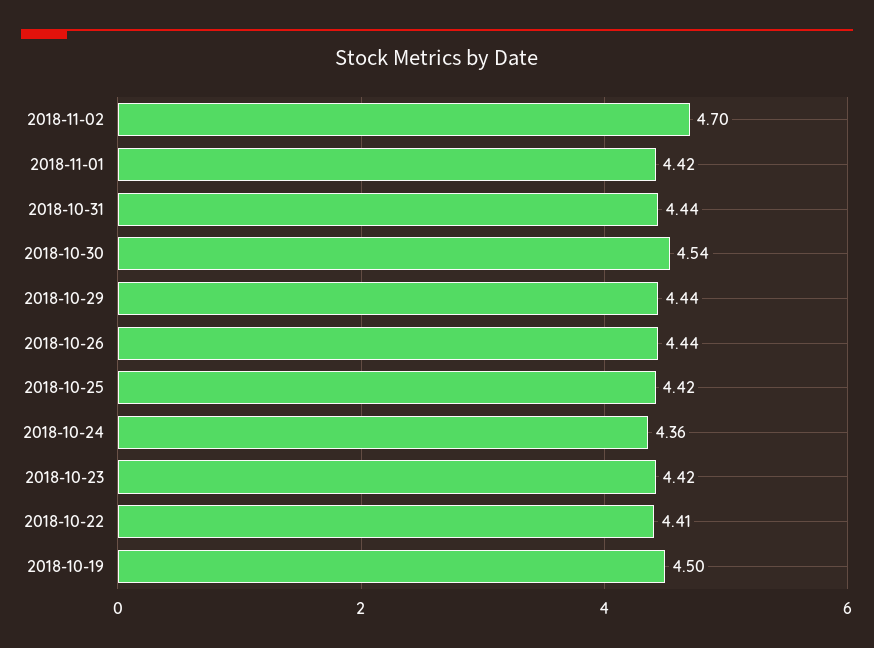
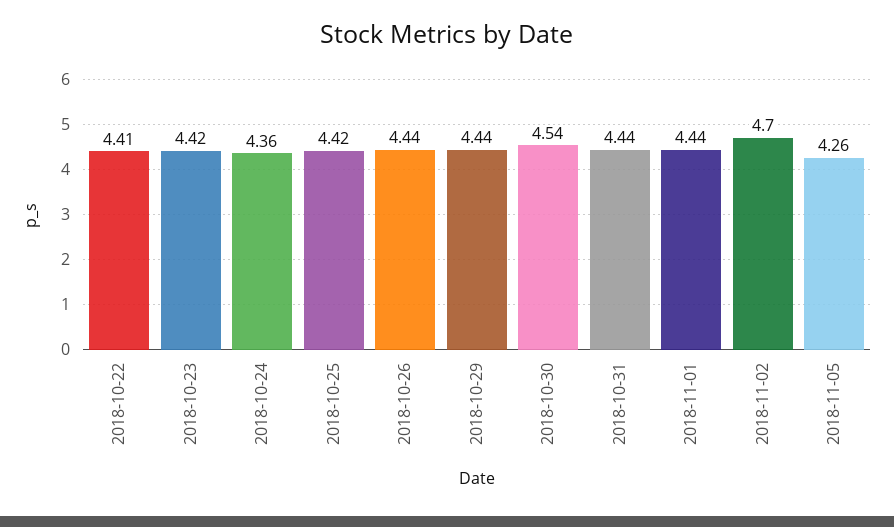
2018-11-01: 4.42 -> 4.44
2018-10-19: 4.5 -> none
2018-11-05: none -> 4.26

